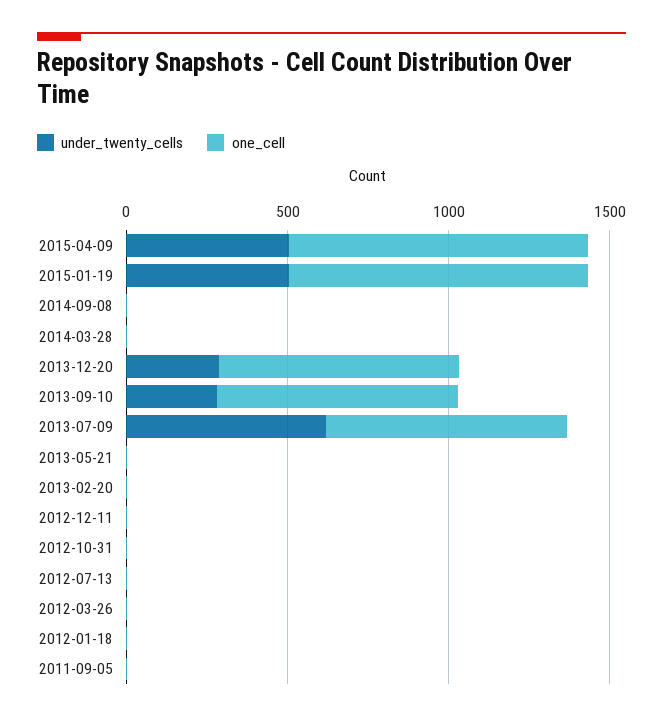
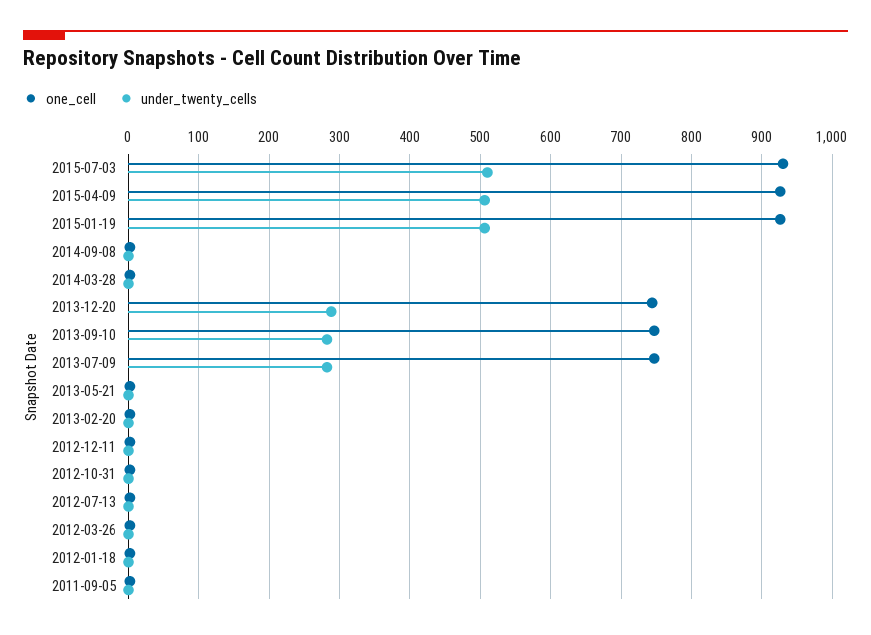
under_twenty_cells, 2013-07-09: 600 -> 280
one_cell, 2015-07-03: none -> 930
under_twenty_cells, 2015-07-03: none -> 510

